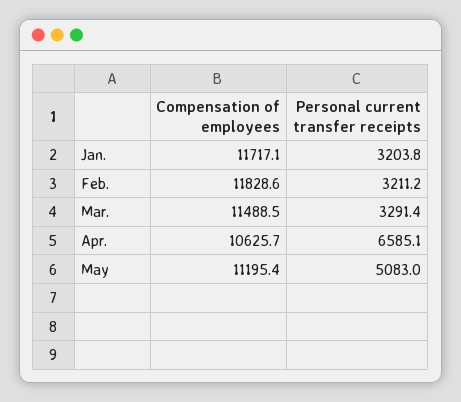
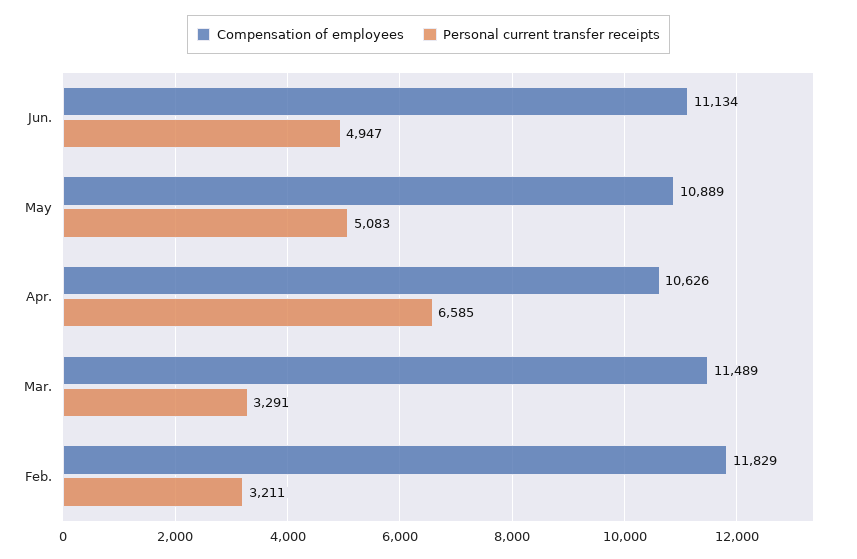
Compensation of employees, Jan.: 11717.1 -> none
Personal current transfer receipts, Jan.: 3203.8 -> none
Compensation of employees, May: 11195.4 -> 10889
Compensation of employees, Jun.: none -> 11134
Personal current transfer receipts, Jun.: none -> 4947

